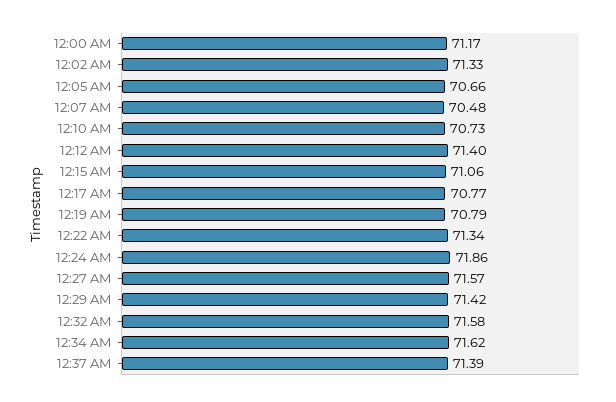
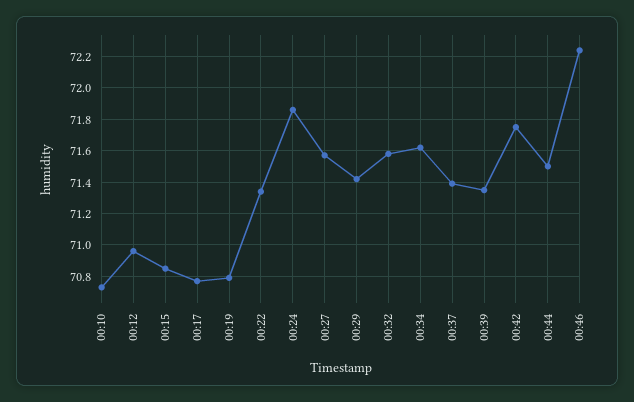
12:00 AM: 71.17 -> none
12:02 AM: 71.33 -> none
12:05 AM: 70.66 -> none
12:07 AM: 70.48 -> none
12:12 AM: 71.4 -> 70.95
12:15 AM: 71.06 -> 70.85
00:39: none -> 71.35
00:42: none -> 71.75
00:44: none -> 71.5
00:46: none -> 72.25

